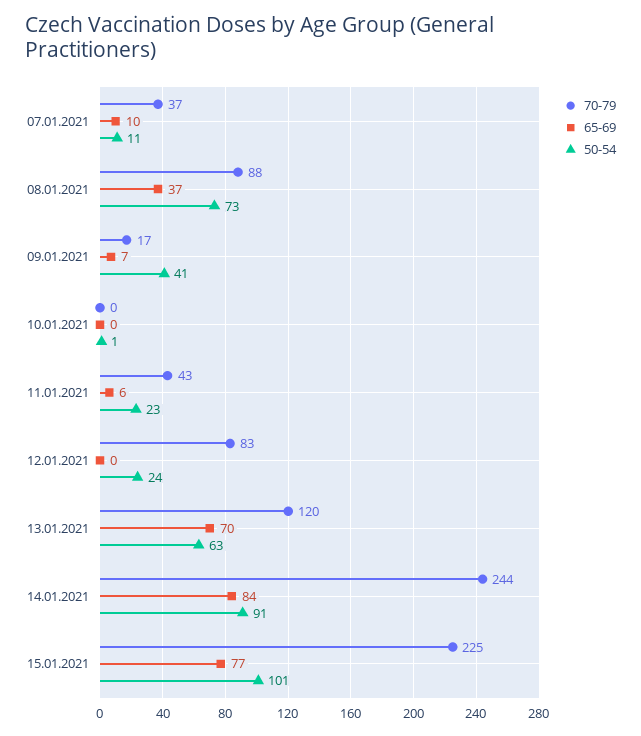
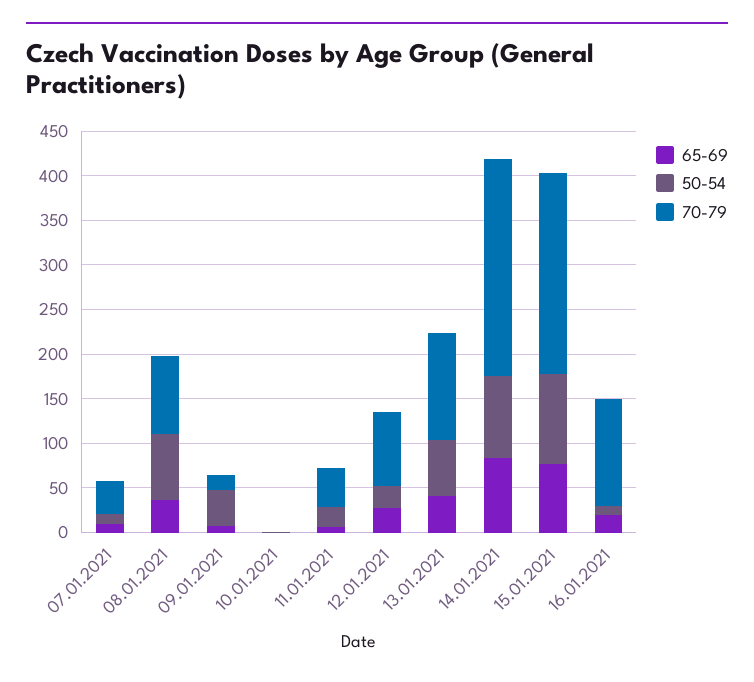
65-69, 12.01.2021: 0 -> 30
65-69, 13.01.2021: 70 -> 40
65-69, 16.01.2021: none -> 20
50-54, 16.01.2021: none -> 10
70-79, 16.01.2021: none -> 120

